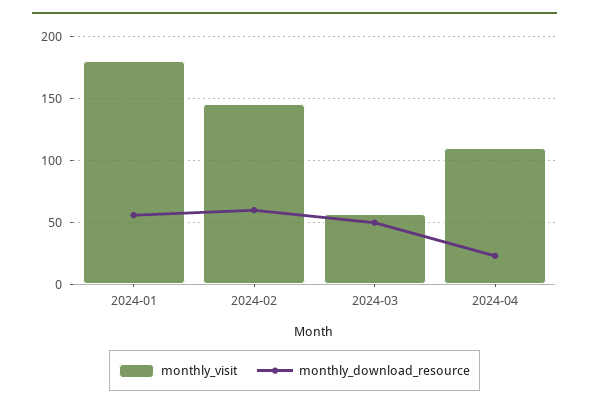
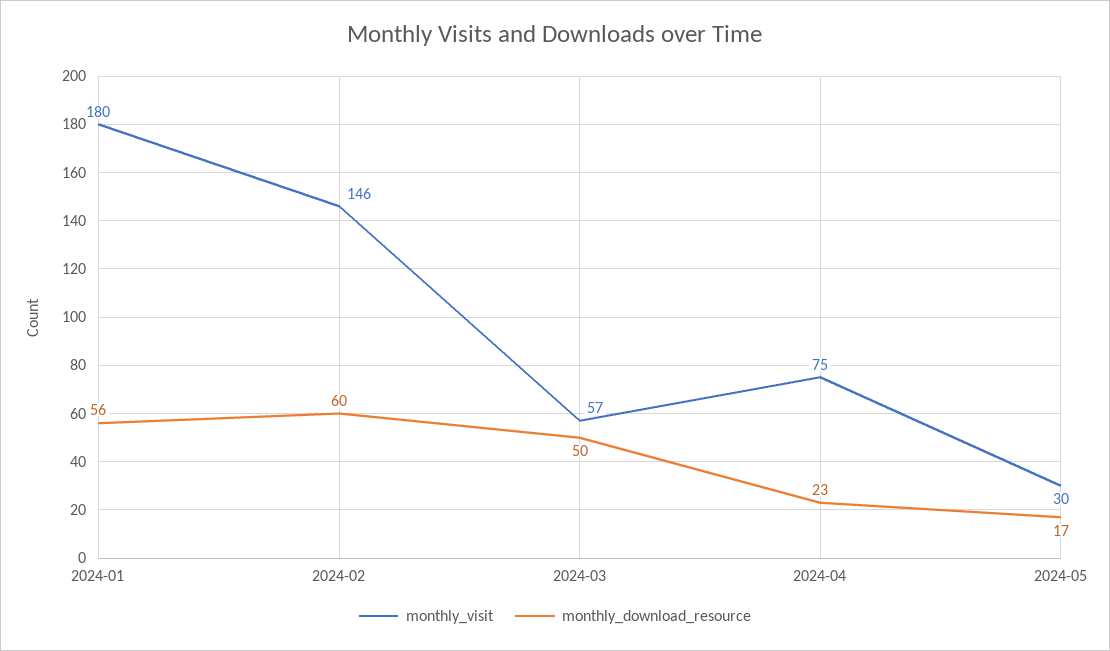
monthly_visit, 2024-04: 110 -> 75
monthly_visit, 2024-05: none -> 30
monthly_download_resource, 2024-05: none -> 17

